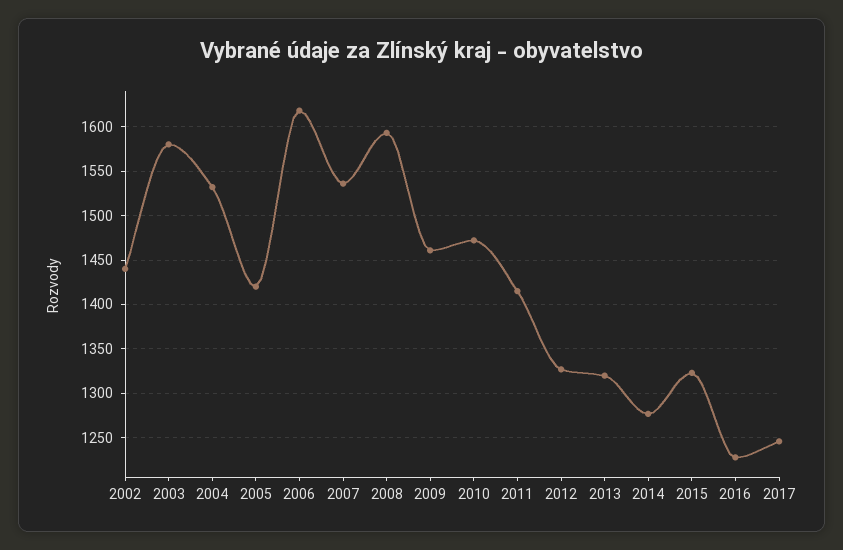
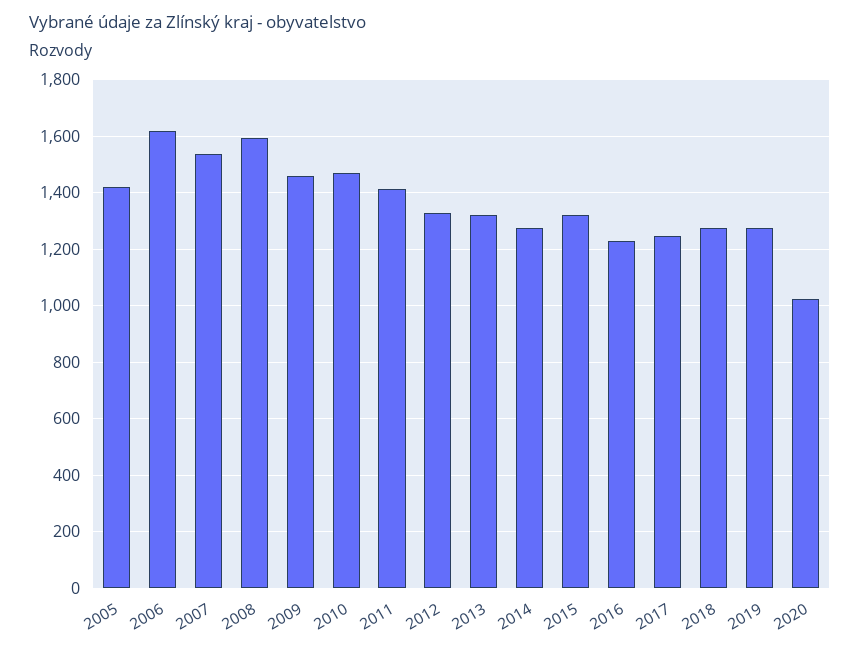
2002: 1440 -> none
2003: 1580 -> none
2004: 1530 -> none
2018: none -> 1275
2019: none -> 1275
2020: none -> 1025

